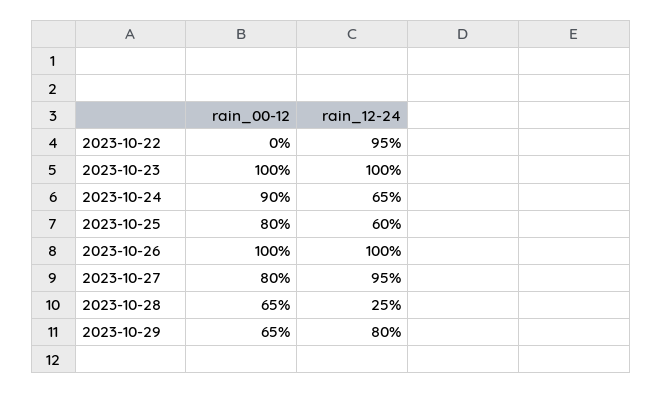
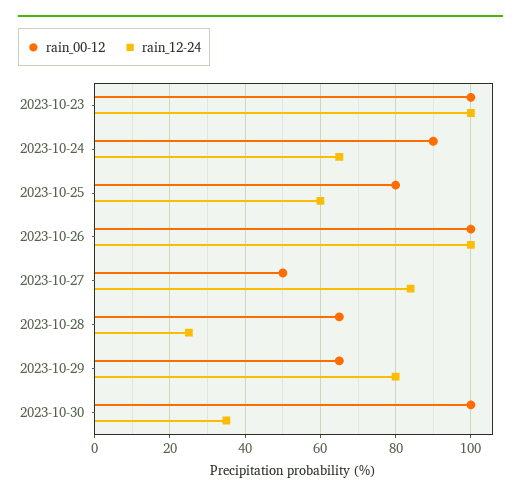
rain_00-12, 2023-10-22: 0 -> none
rain_12-24, 2023-10-22: 95 -> none
rain_00-12, 2023-10-27: 80 -> 50
rain_12-24, 2023-10-27: 95 -> 85
rain_00-12, 2023-10-30: none -> 100
rain_12-24, 2023-10-30: none -> 35

